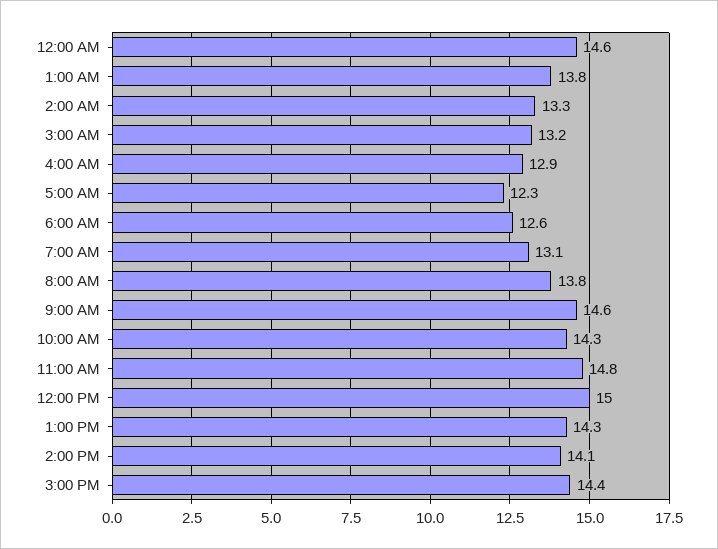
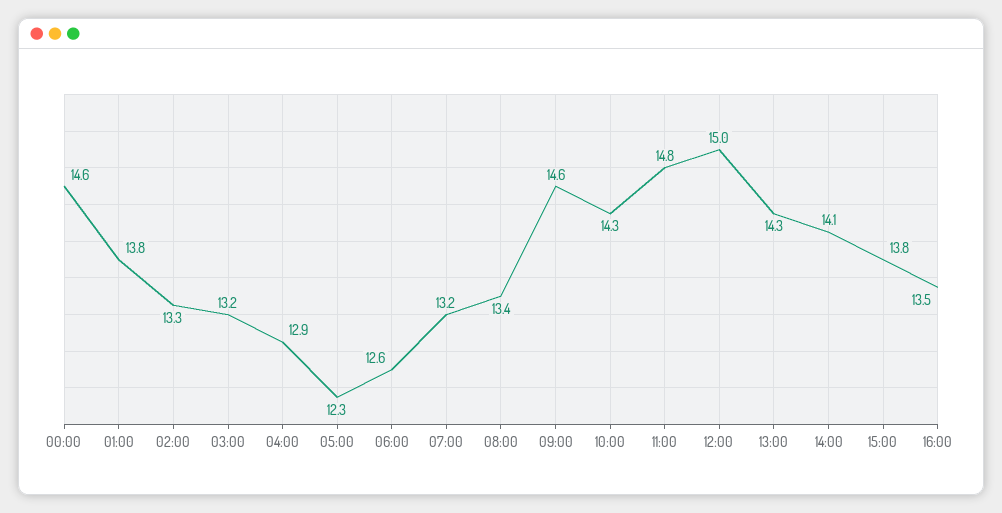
7:00 AM: 13.1 -> 13.2
8:00 AM: 13.8 -> 13.4
3:00 PM: 14.4 -> 13.8
16:00: none -> 13.5

